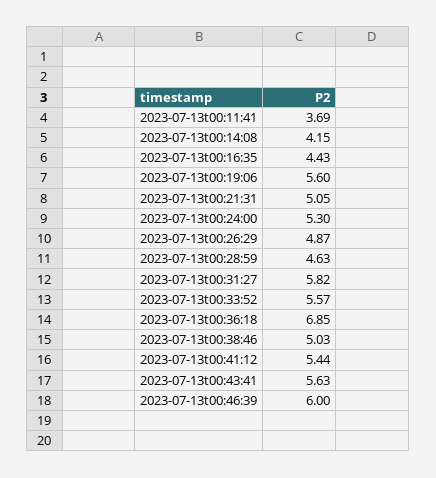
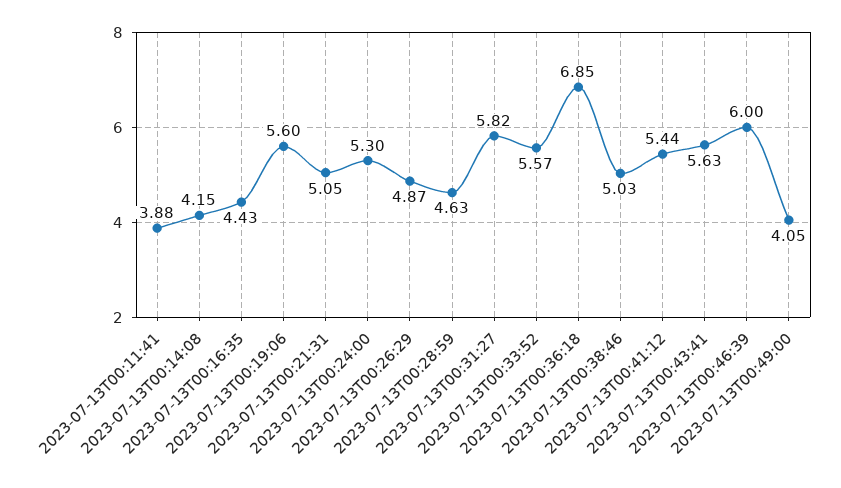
2023-07-13t00:11:41: 3.69 -> 3.88
2023-07-13T00:49:00: none -> 4.05

